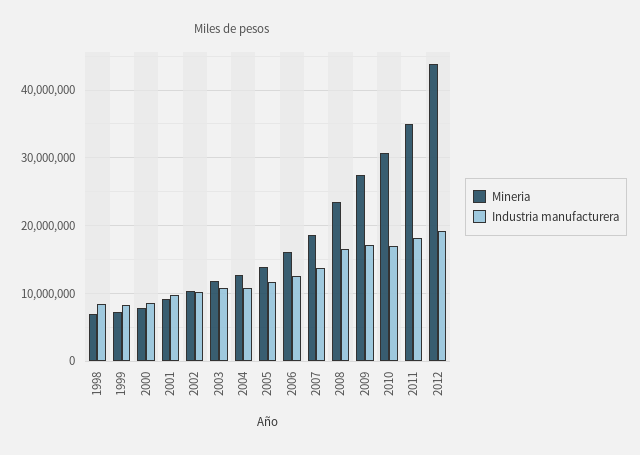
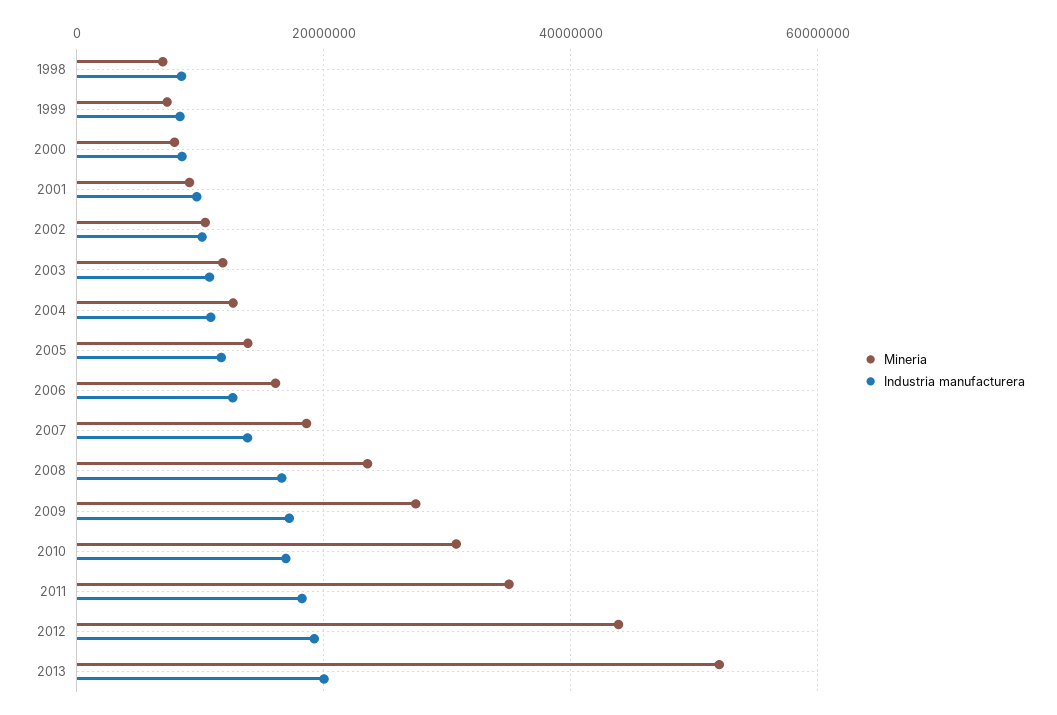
Mineria, 2013: none -> 52000000
Industria manufacturera, 2013: none -> 20000000

